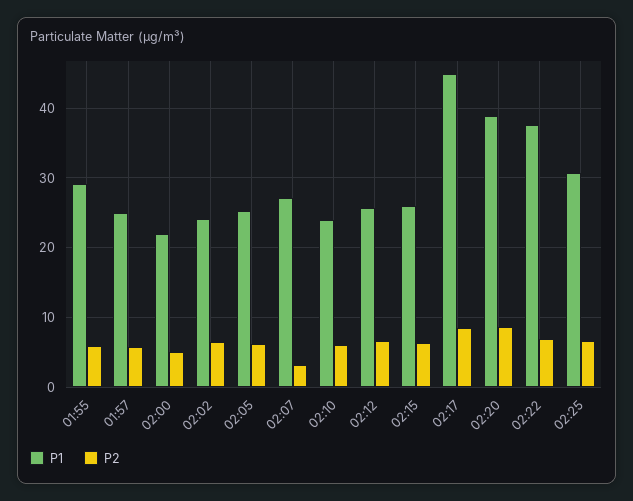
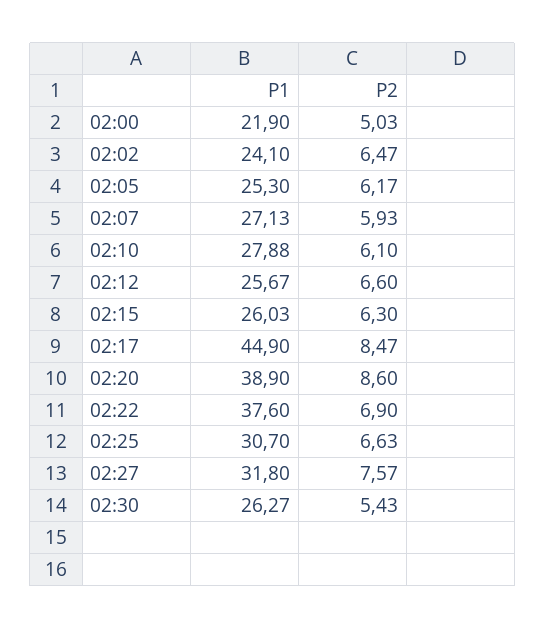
P1, 01:55: 29 -> none
P2, 01:55: 6 -> none
P1, 01:57: 25 -> none
P2, 01:57: 6 -> none
P2, 02:07: 3 -> 5.93
P1, 02:10: 24 -> 27.88
P1, 02:27: none -> 31.8
P2, 02:27: none -> 7.57
P1, 02:30: none -> 26.27
P2, 02:30: none -> 5.43

